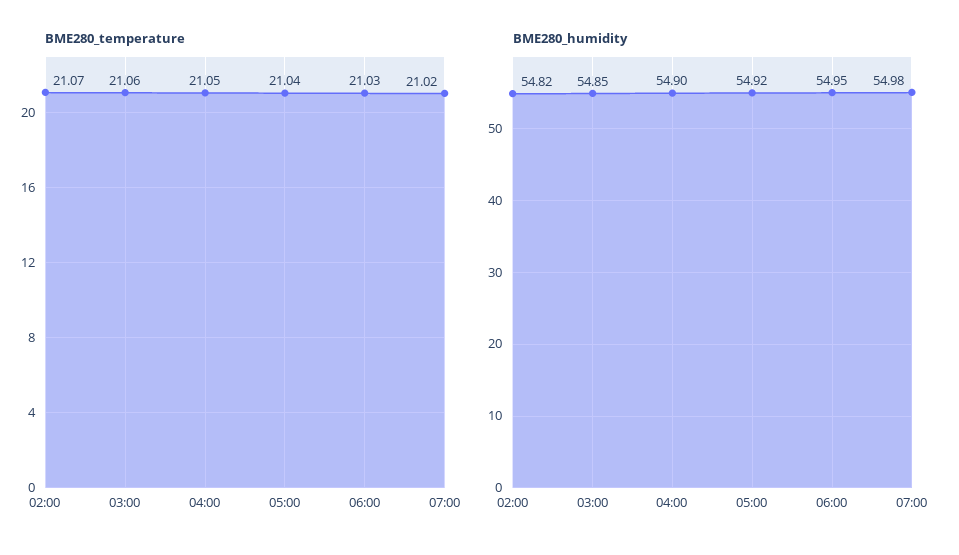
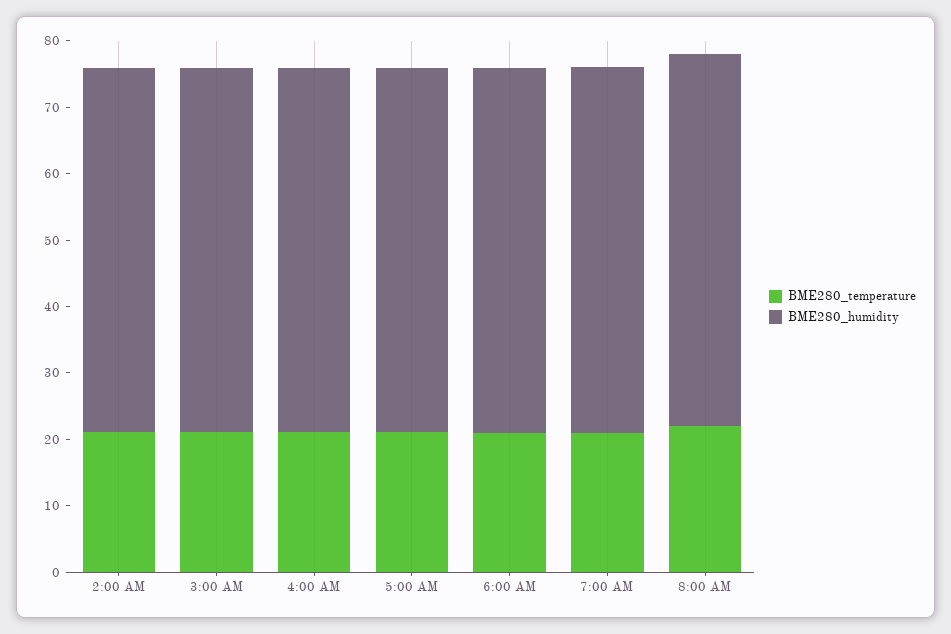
BME280_temperature, 8:00 AM: none -> 22
BME280_humidity, 8:00 AM: none -> 56

